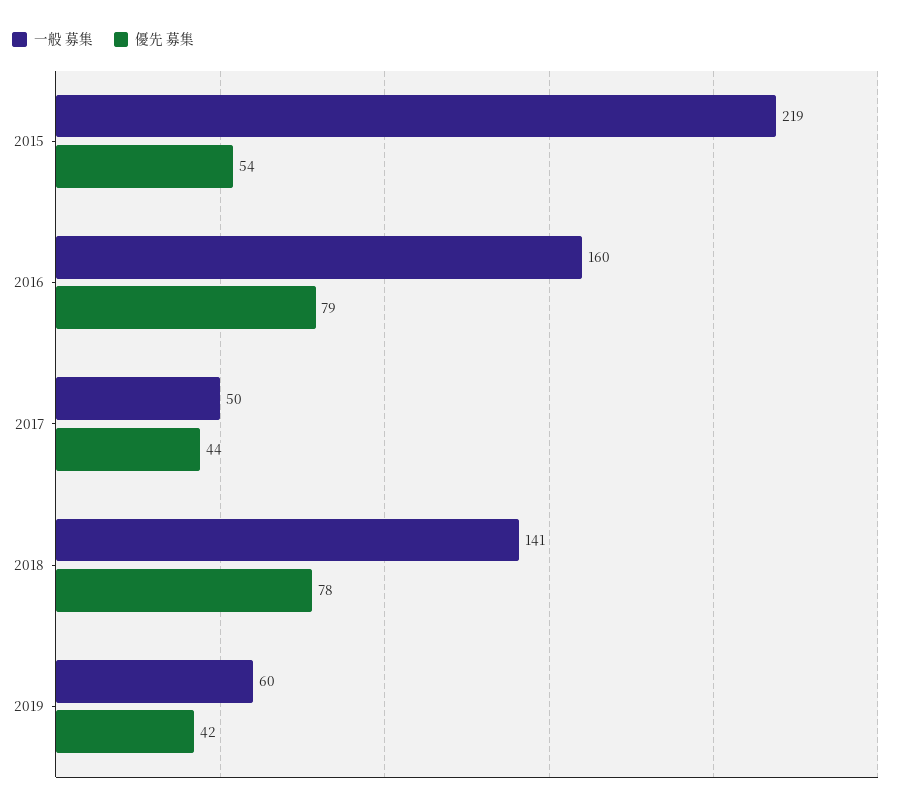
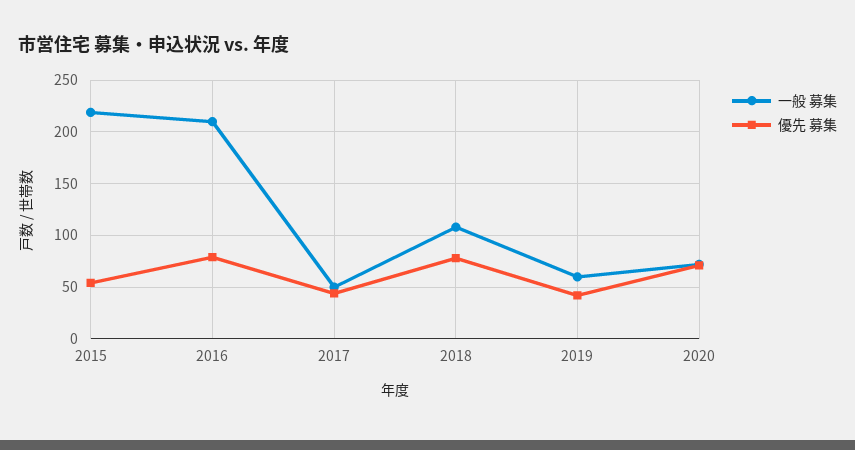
一般 募集, 2016: 160 -> 210
一般 募集, 2018: 141 -> 110
一般 募集, 2020: none -> 70
優先 募集, 2020: none -> 70

